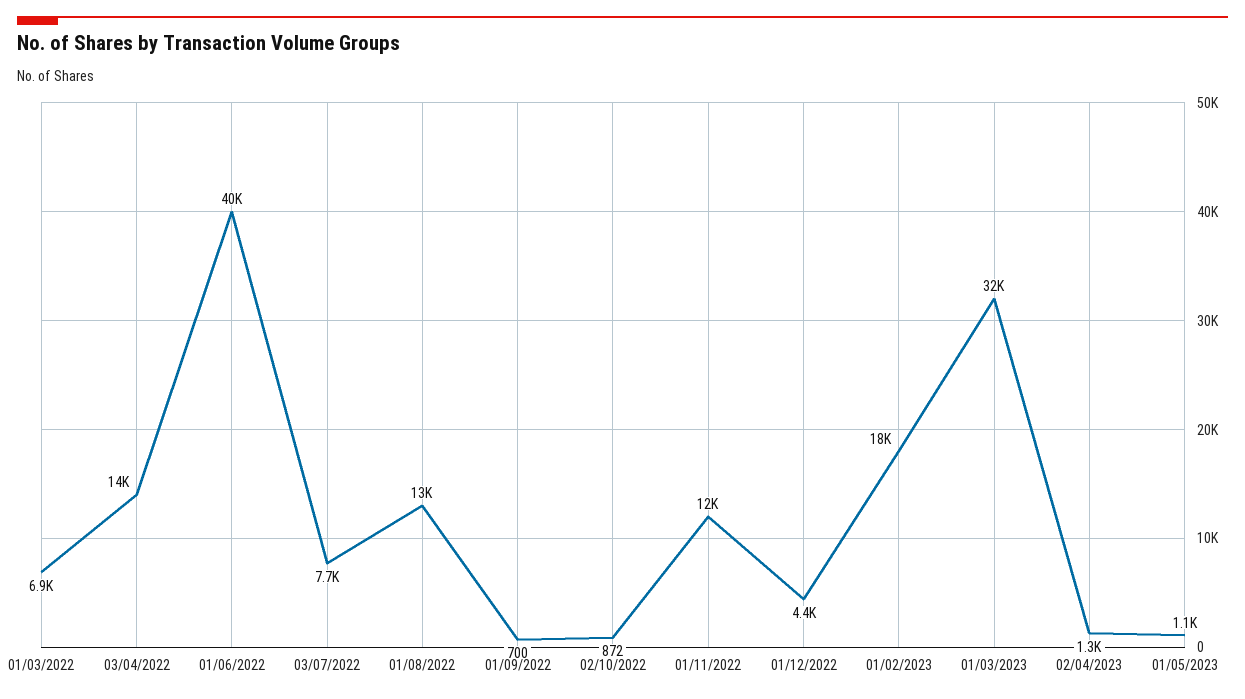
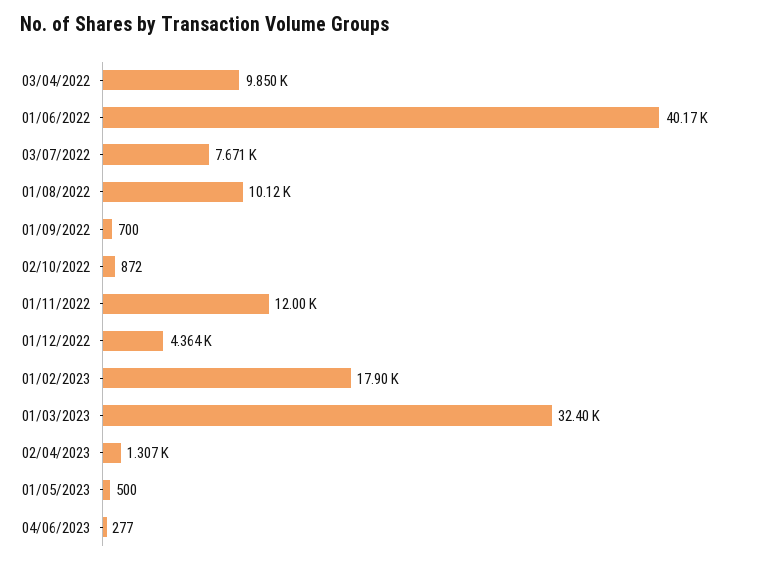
01/03/2022: 6900 -> none
03/04/2022: 14000 -> 9850
01/08/2022: 13000 -> 10120
01/05/2023: 1100 -> 500
04/06/2023: none -> 277

